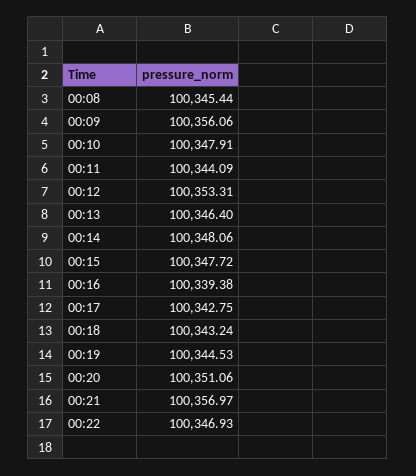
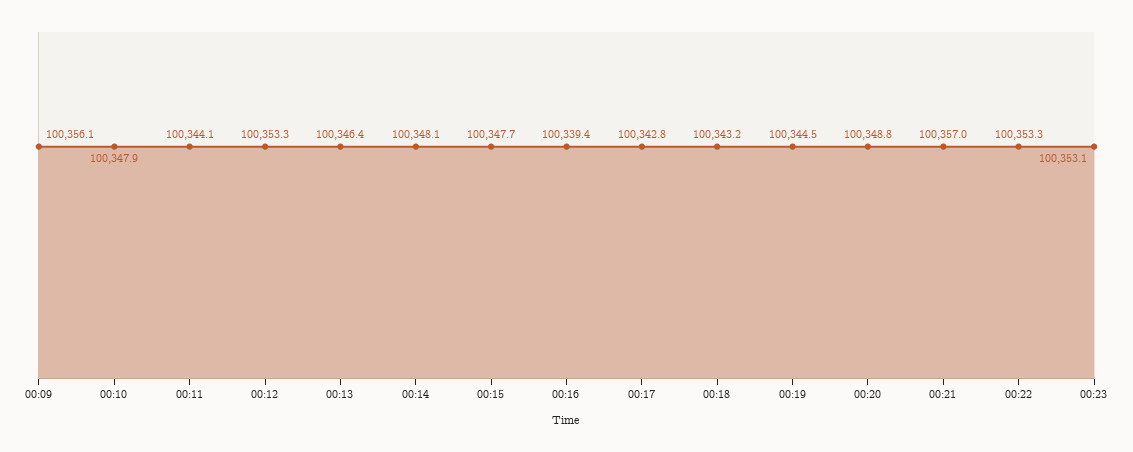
00:08: 100345.44 -> none
00:20: 100351.06 -> 100348.8
00:22: 100346.93 -> 100353.3
00:23: none -> 100353.1

